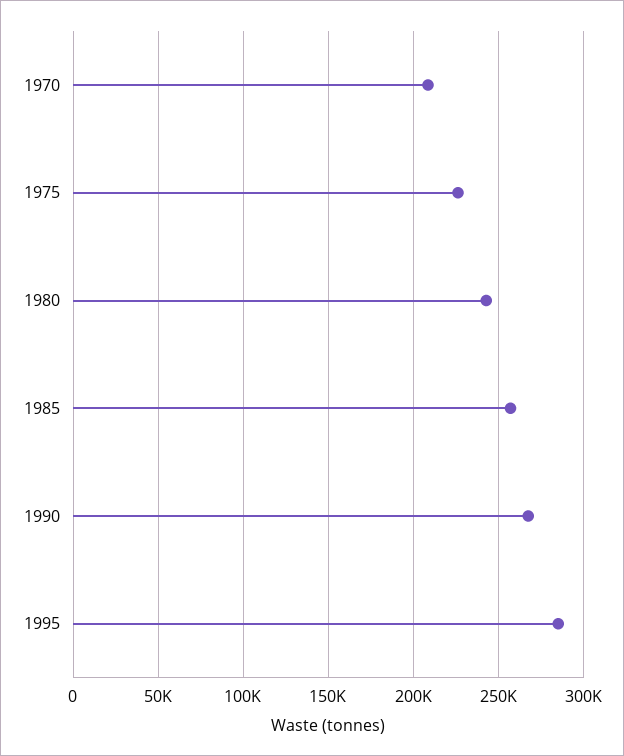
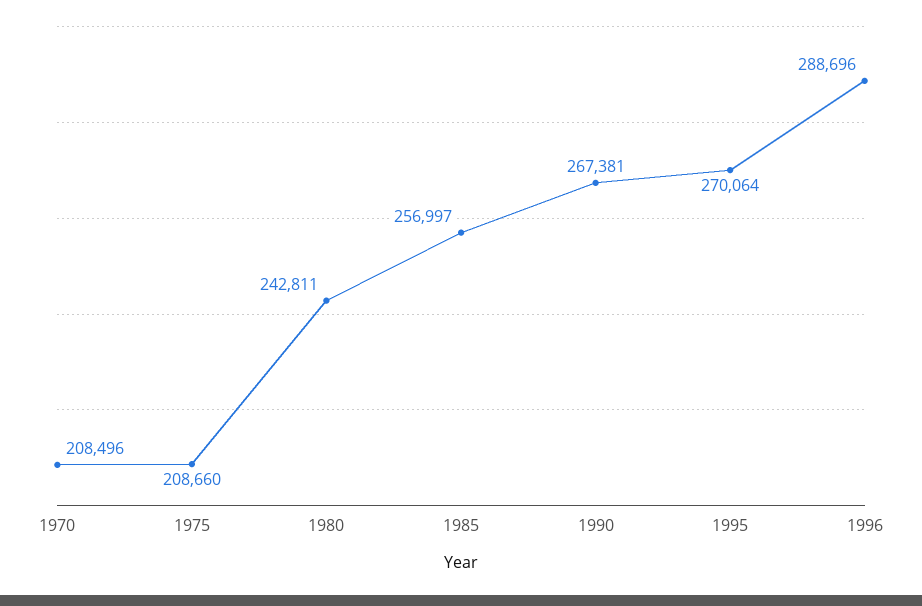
1975: 225000 -> 208660
1995: 285000 -> 270064
1996: none -> 288696

